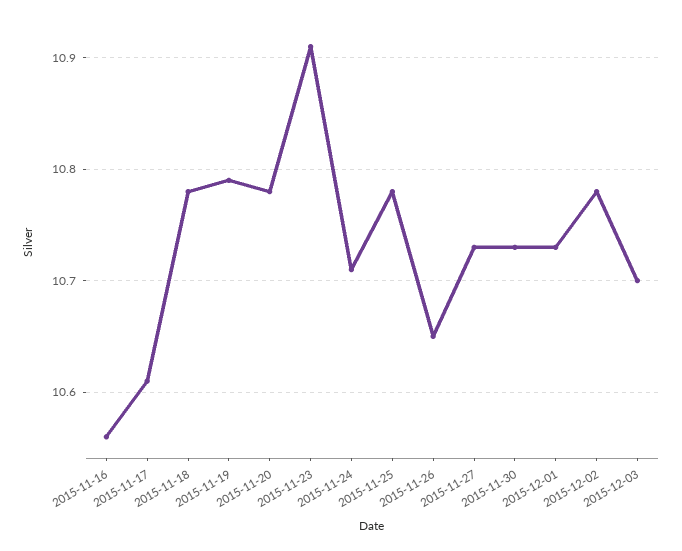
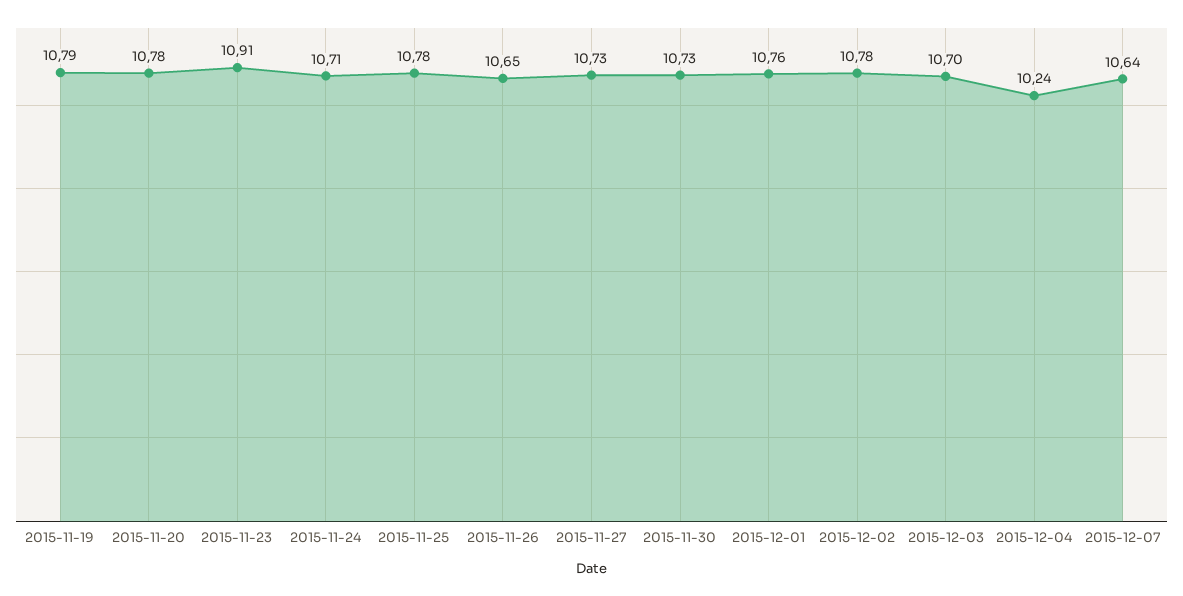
2015-11-16: 10.56 -> none
2015-11-17: 10.61 -> none
2015-11-18: 10.78 -> none
2015-12-01: 10.73 -> 10.76
2015-12-04: none -> 10.24
2015-12-07: none -> 10.64

